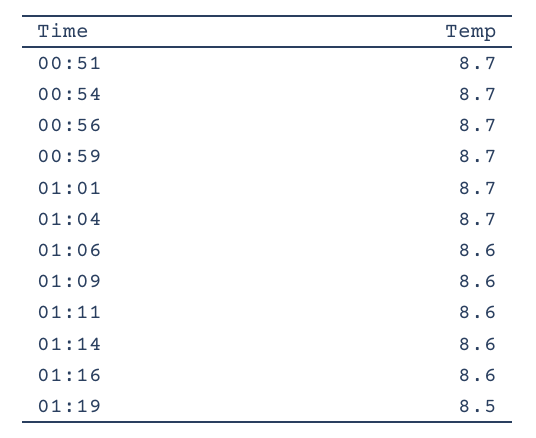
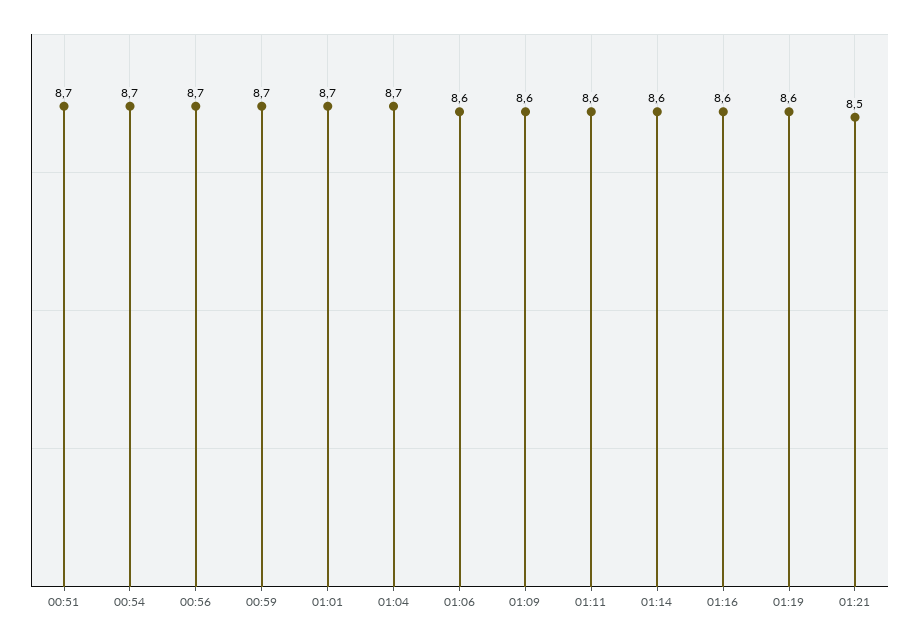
01:19: 8.5 -> 8.6
01:21: none -> 8.5

